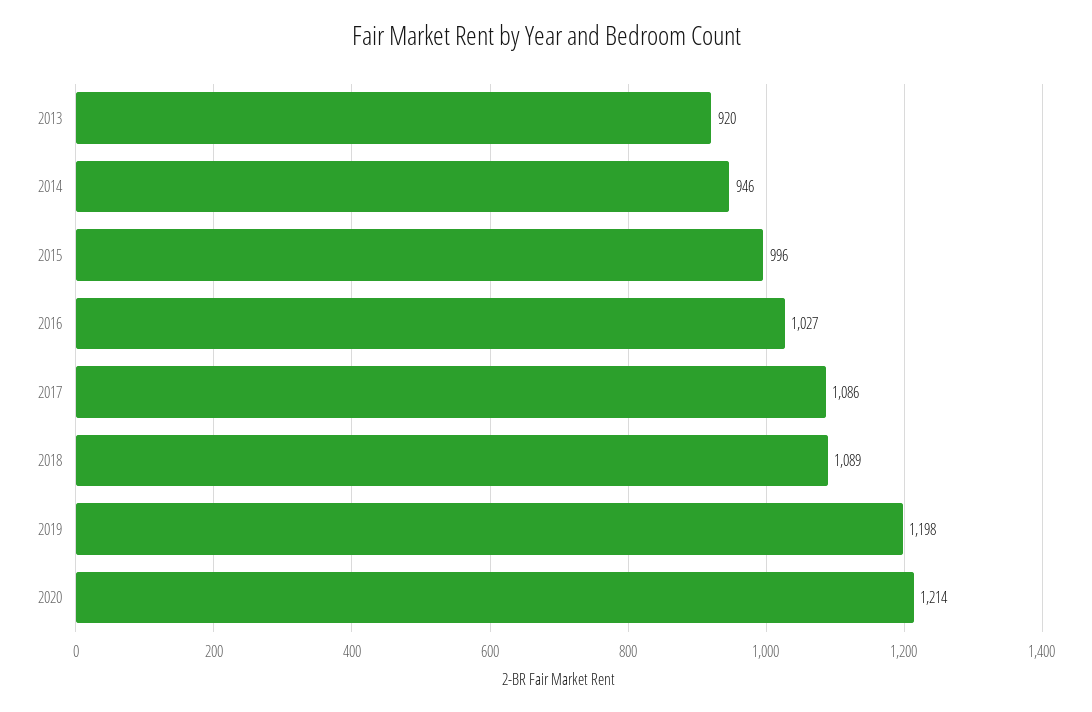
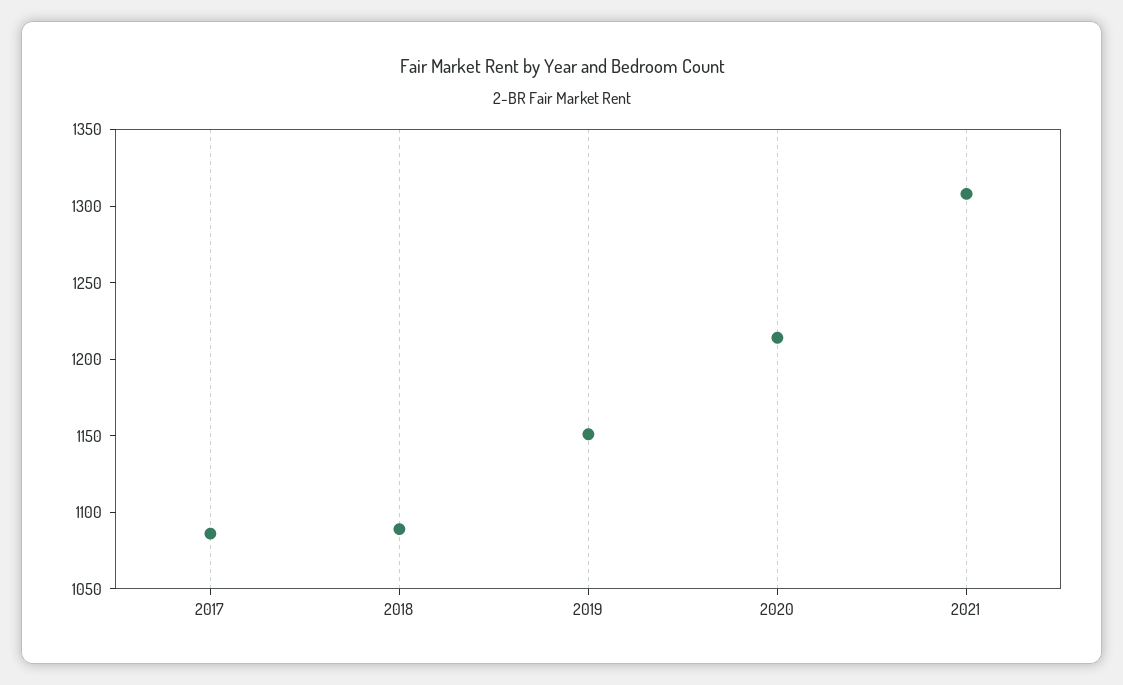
2013: 920 -> none
2014: 946 -> none
2015: 996 -> none
2016: 1027 -> none
2019: 1198 -> 1150
2021: none -> 1310

